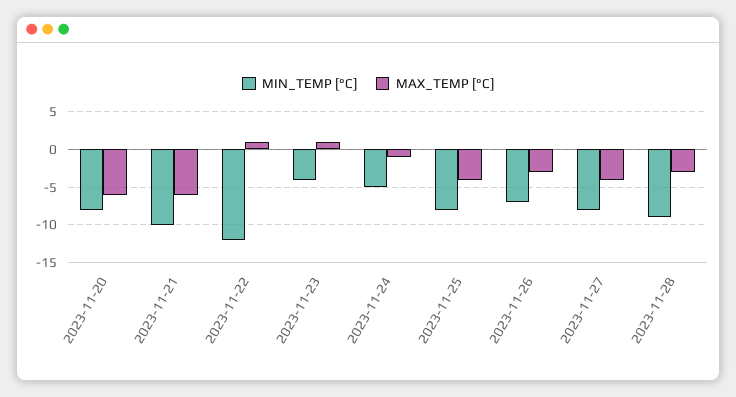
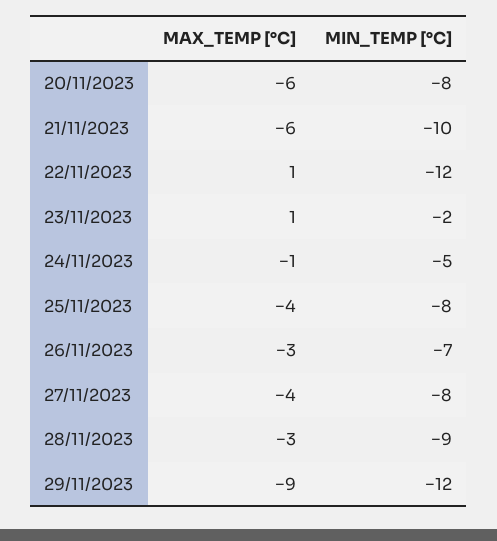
MIN_TEMP [°C], 2023-11-23: -4 -> -2
MAX_TEMP [°C], 29/11/2023: none -> -9
MIN_TEMP [°C], 29/11/2023: none -> -12

